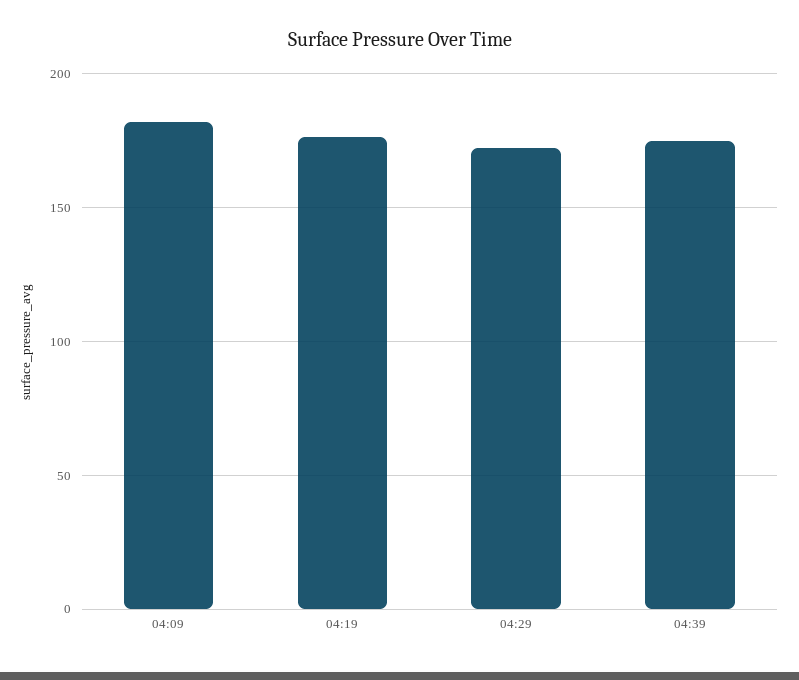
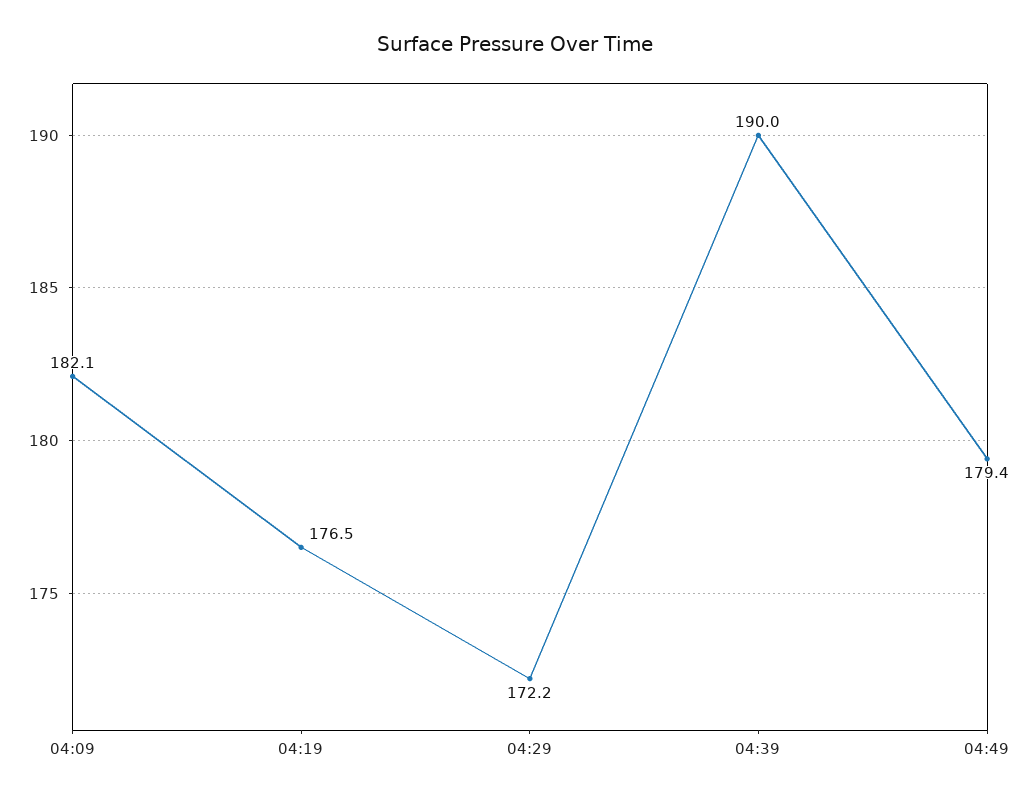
04:39: 175 -> 190
04:49: none -> 179.4

